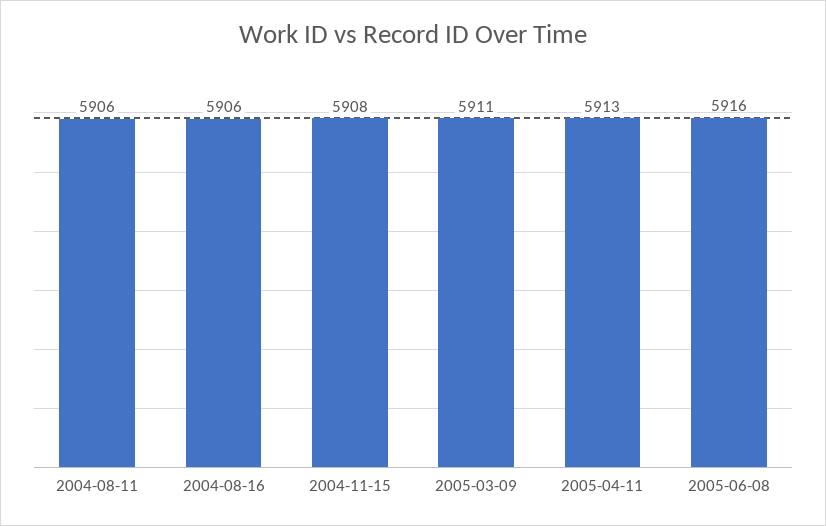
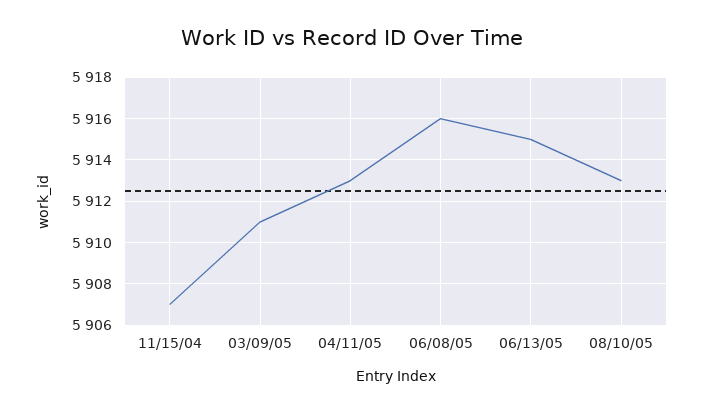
2004-08-11: 5906 -> none
2004-08-16: 5906 -> none
2004-11-15: 5908 -> 5907
06/13/05: none -> 5915
08/10/05: none -> 5913

